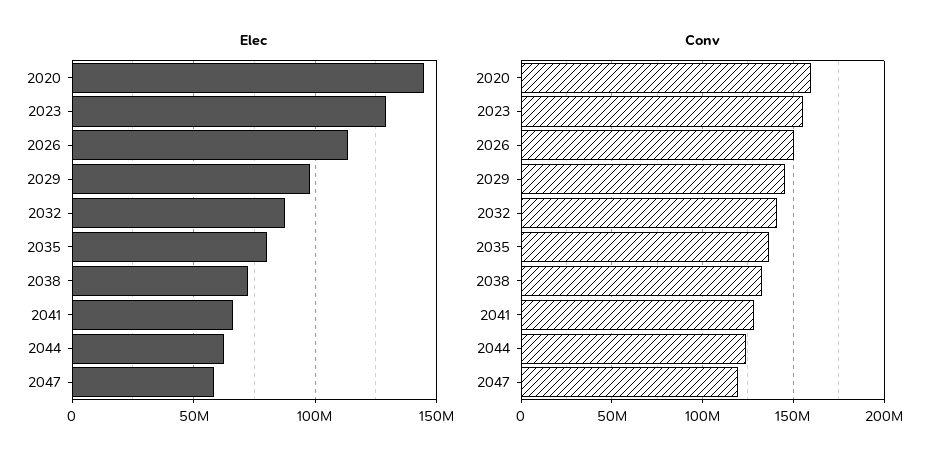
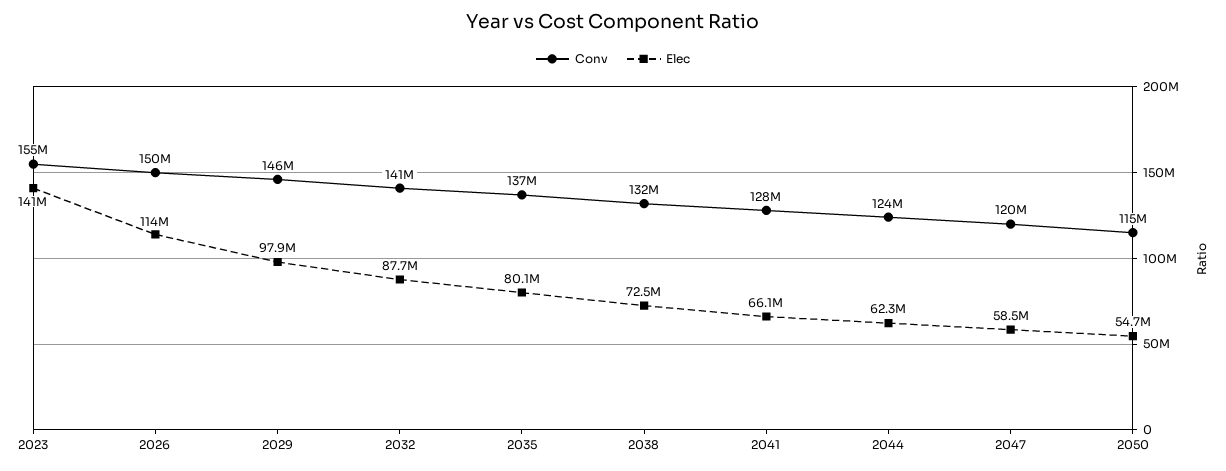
Elec, 2020: 145000000 -> none
Elec, 2023: 130000000 -> 141000000
Conv, 2020: 160000000 -> none
Conv, 2050: none -> 115000000
Elec, 2050: none -> 54700000

